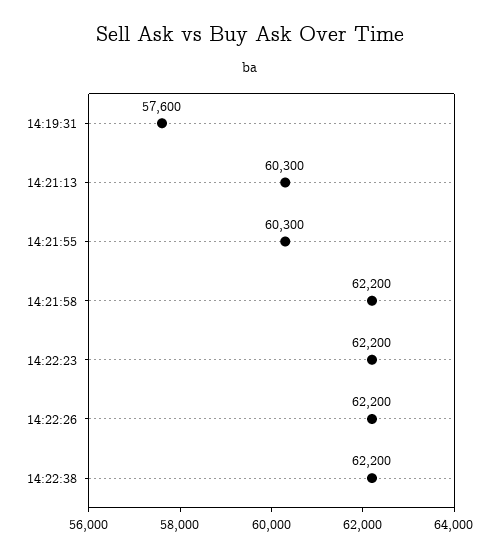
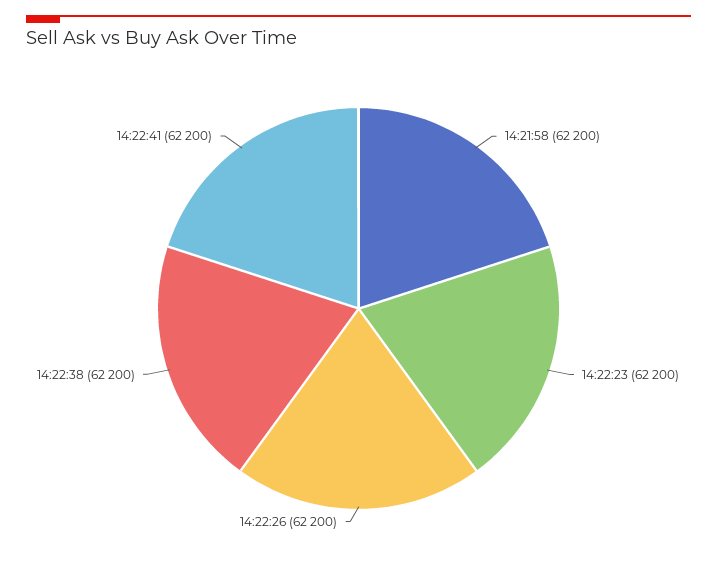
14:19:31: 57600 -> none
14:21:13: 60300 -> none
14:21:55: 60300 -> none
14:22:41: none -> 62200

